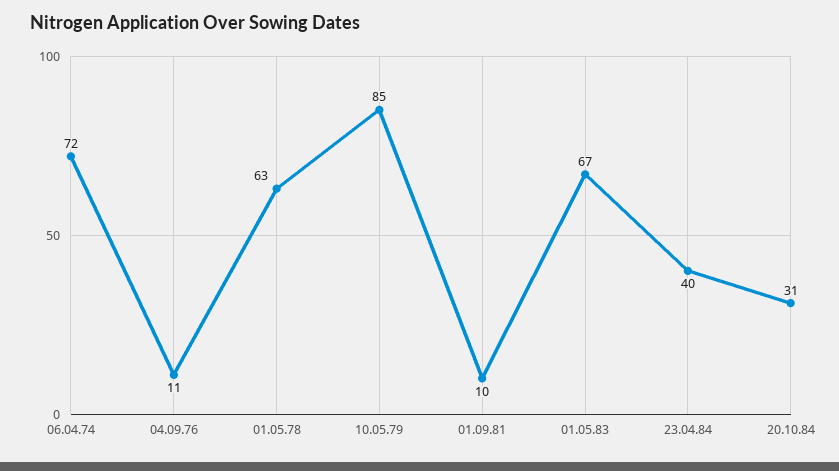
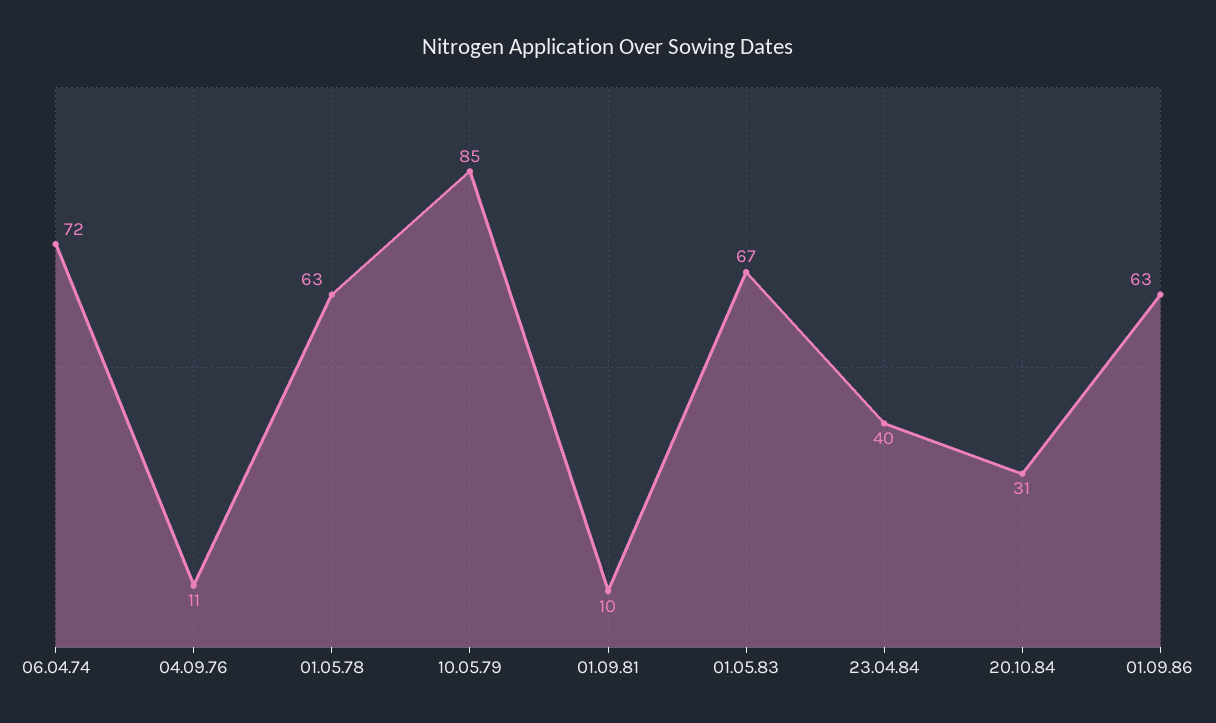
01.09.86: none -> 63

